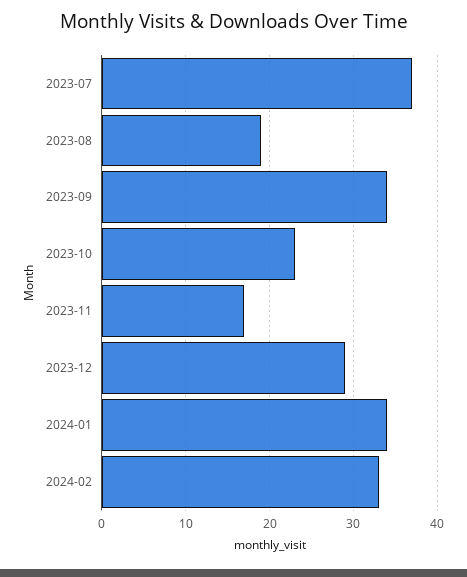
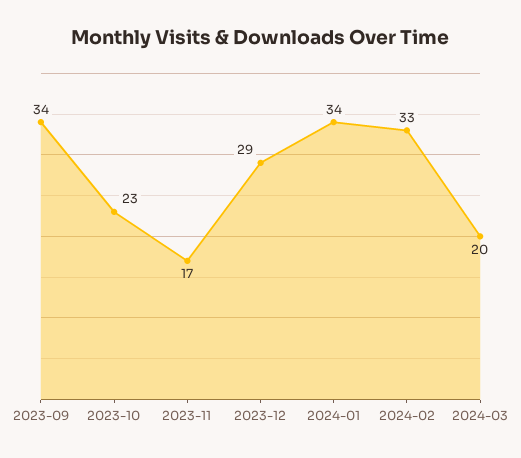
2023-07: 37 -> none
2023-08: 19 -> none
2024-03: none -> 20

